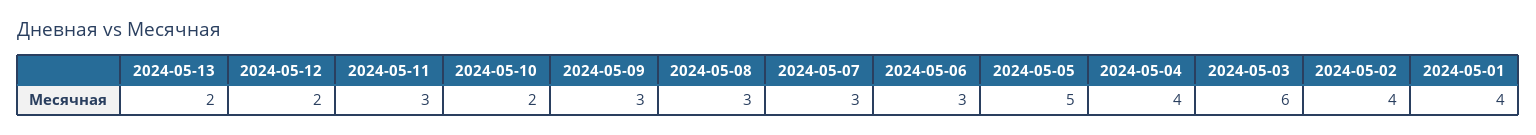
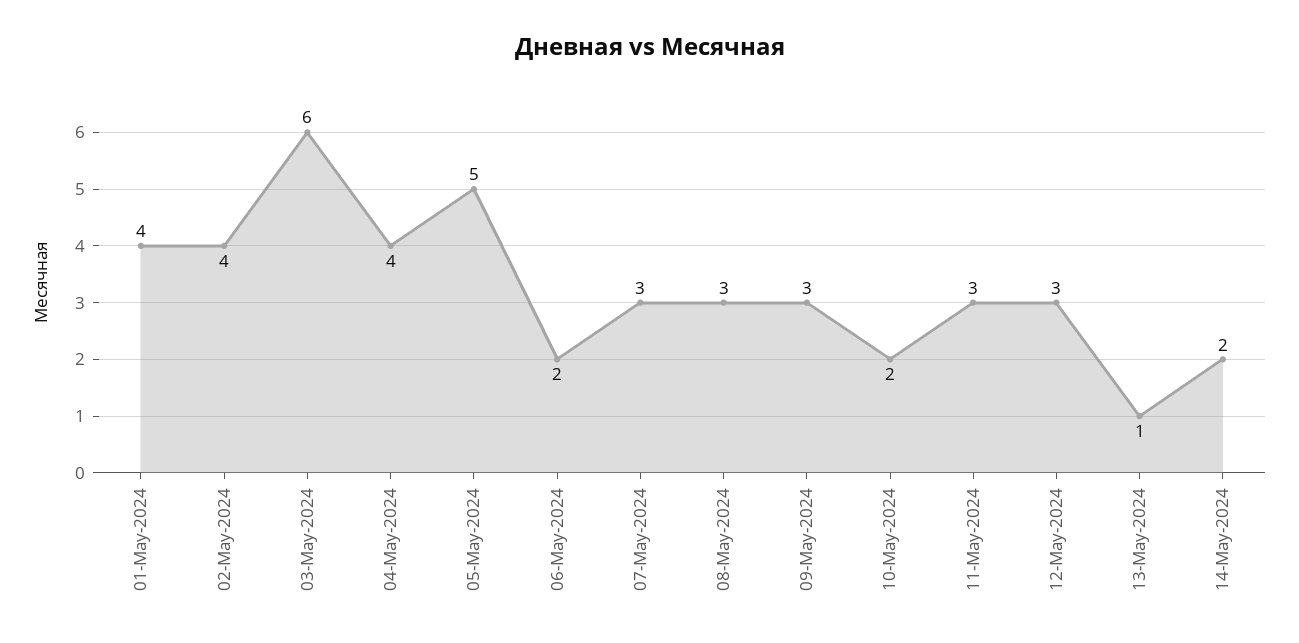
2024-05-13: 2 -> 1
2024-05-12: 2 -> 3
2024-05-06: 3 -> 2
14-May-2024: none -> 2

